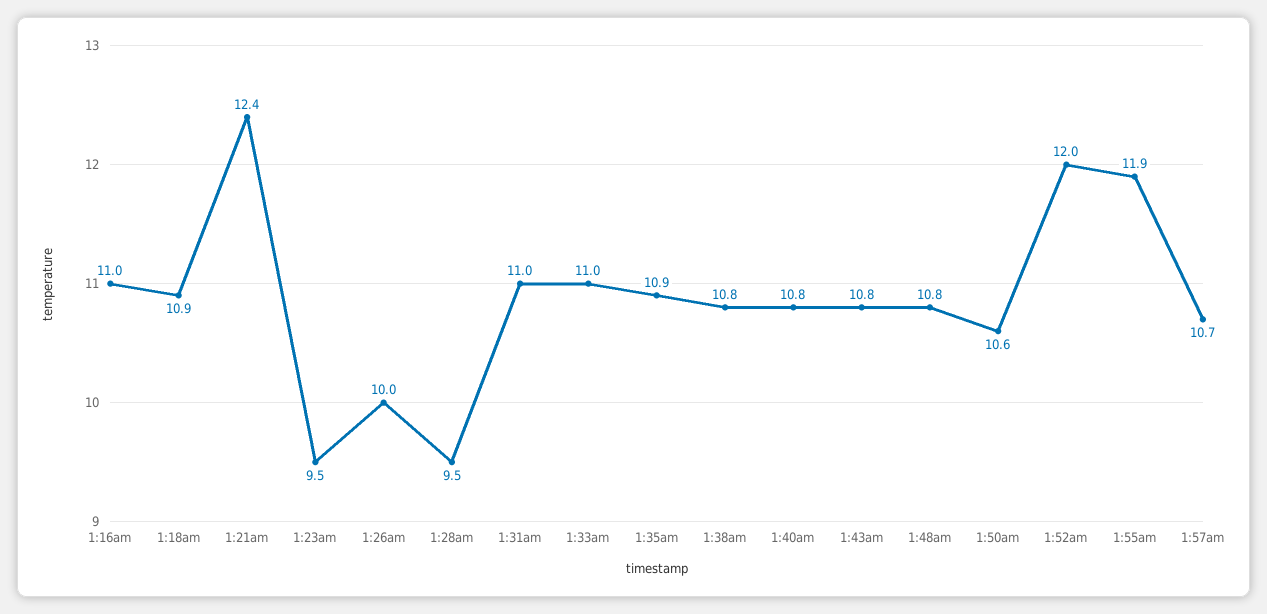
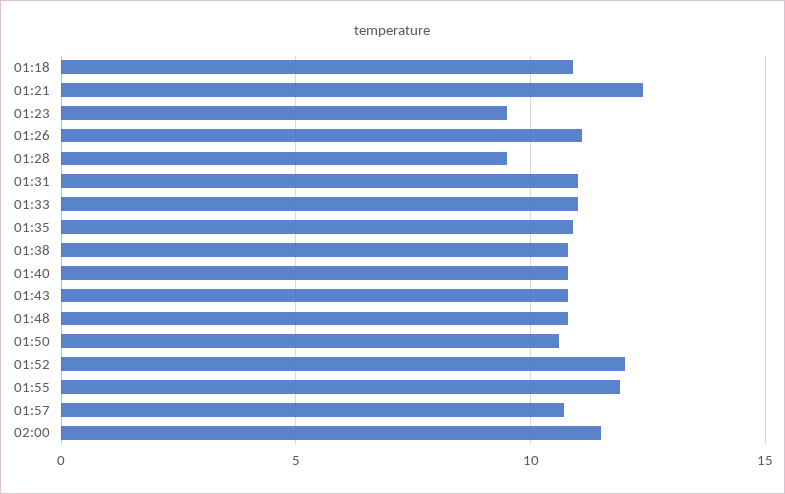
1:16am: 11 -> none
1:26am: 10 -> 11
02:00: none -> 11.5

